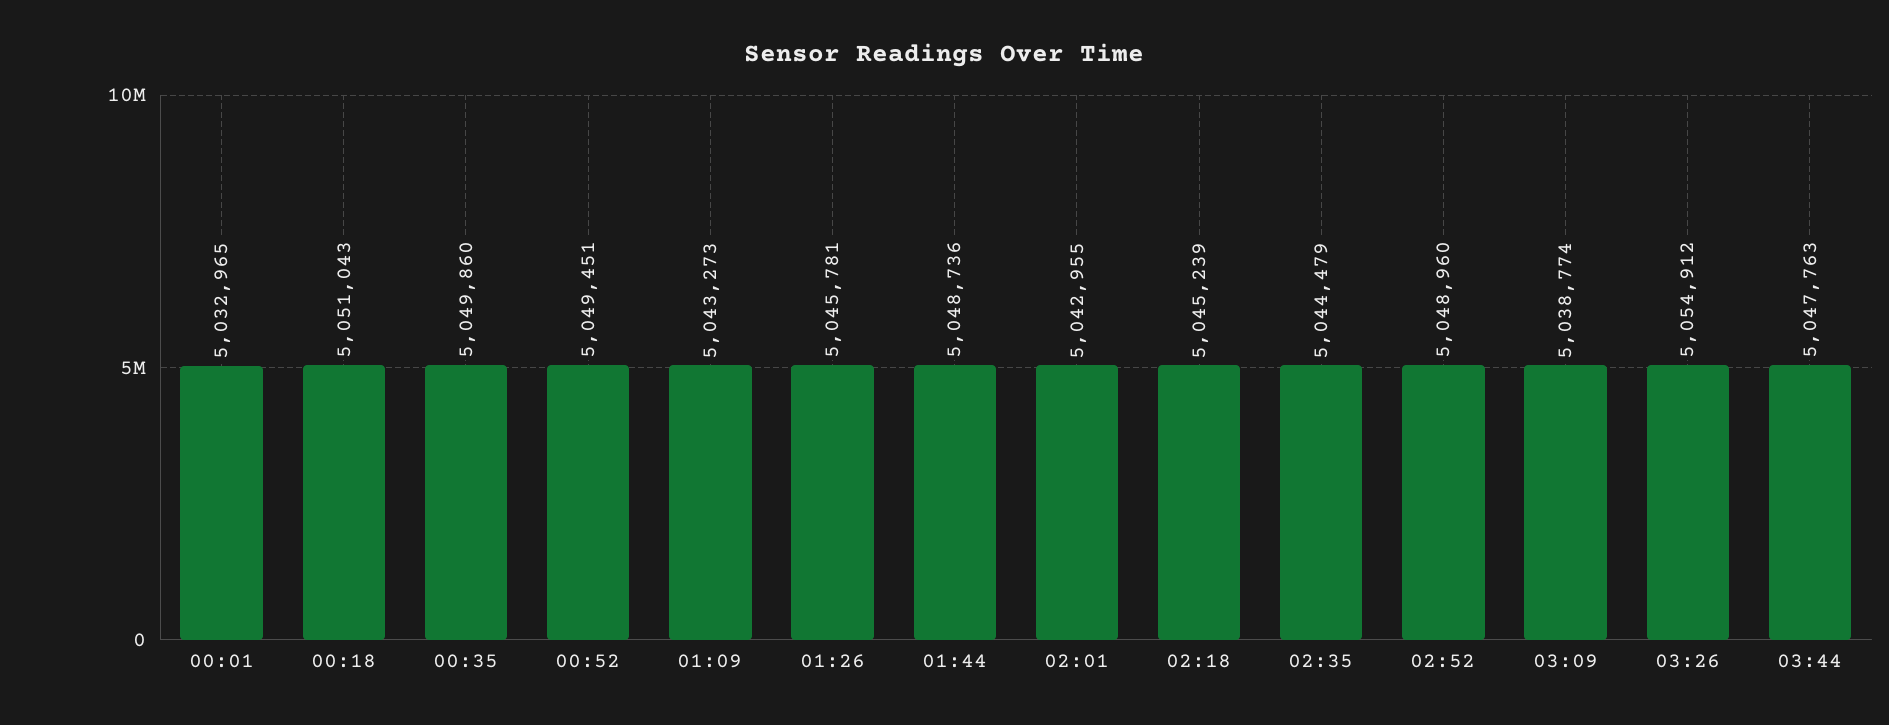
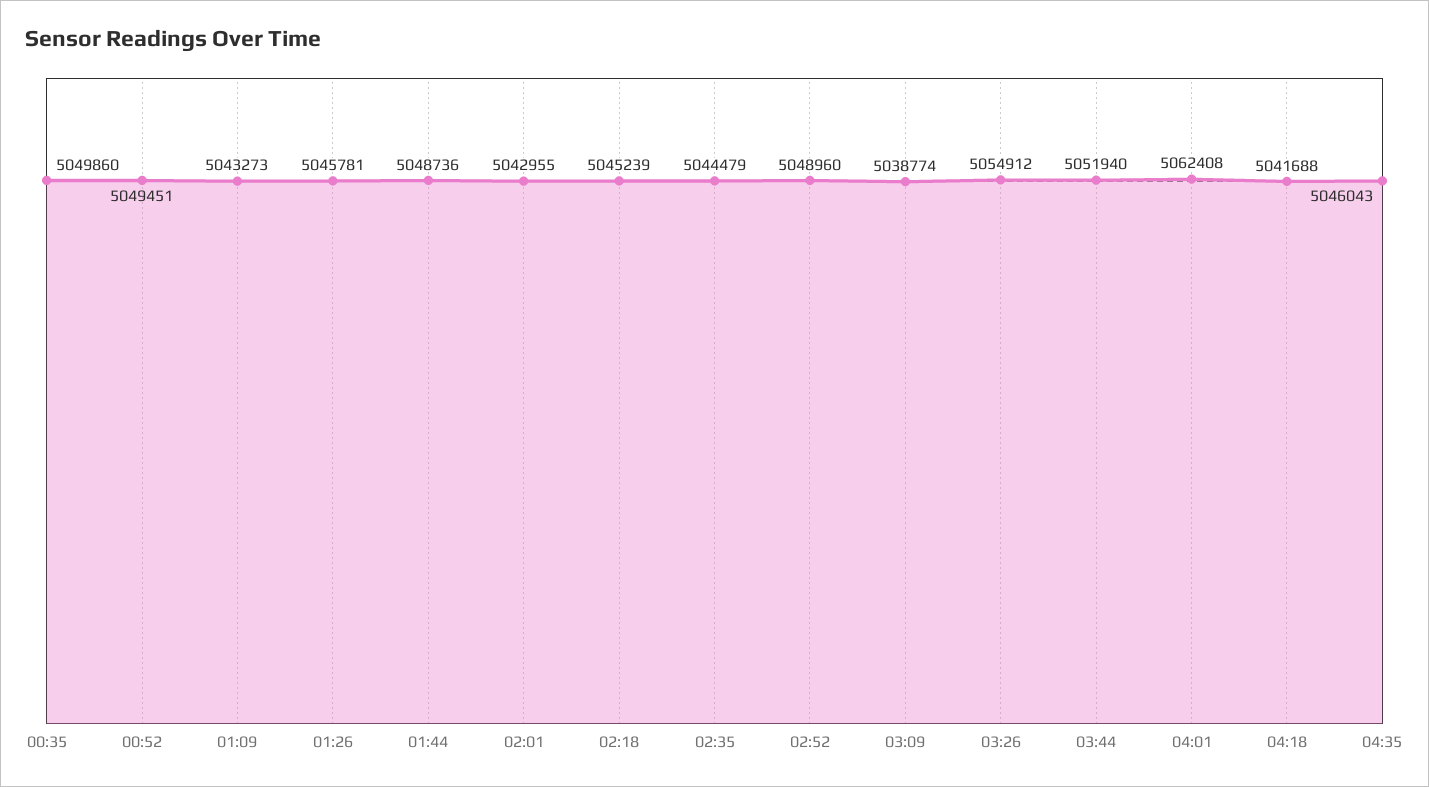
00:01: 5032965 -> none
00:18: 5051043 -> none
03:44: 5047763 -> 5051940
04:01: none -> 5062408
04:18: none -> 5041688
04:35: none -> 5046043

